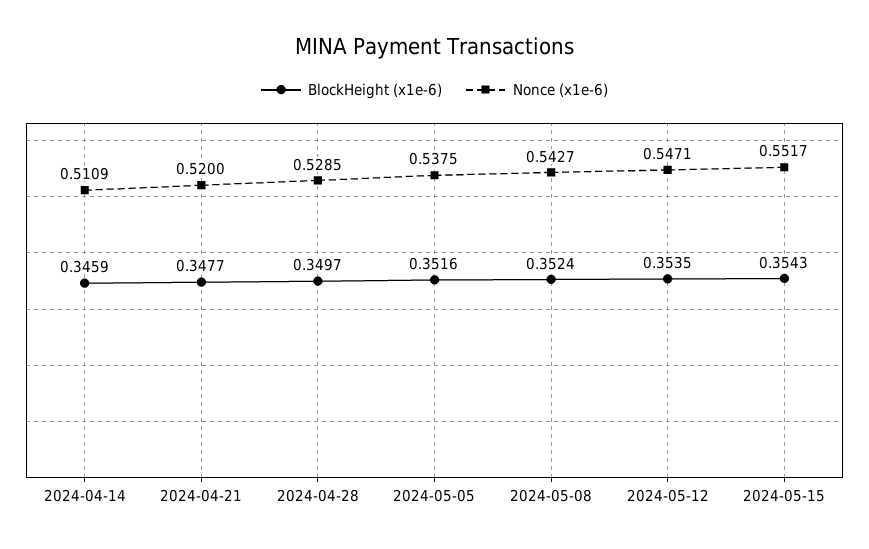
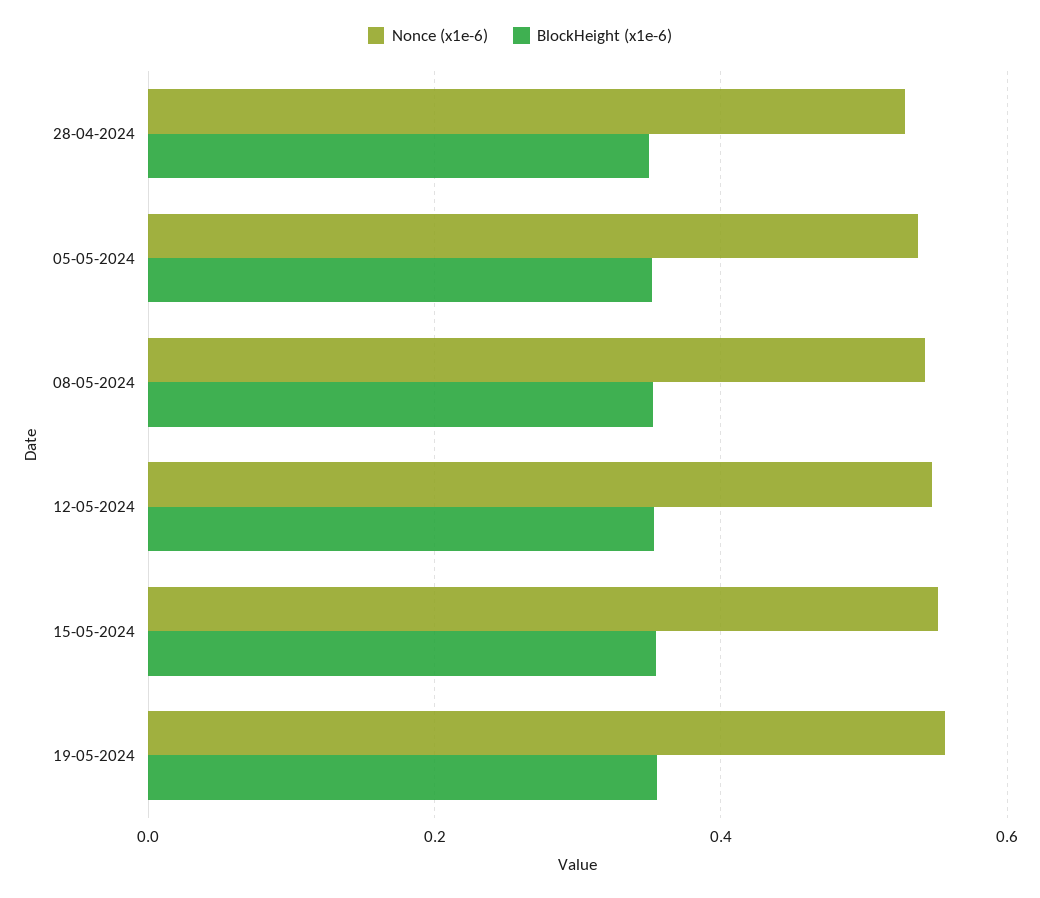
BlockHeight (x1e-6), 2024-04-14: 0.3459 -> none
Nonce (x1e-6), 2024-04-14: 0.5109 -> none
BlockHeight (x1e-6), 2024-04-21: 0.3477 -> none
Nonce (x1e-6), 2024-04-21: 0.52 -> none
Nonce (x1e-6), 19-05-2024: none -> 0.56
BlockHeight (x1e-6), 19-05-2024: none -> 0.36

